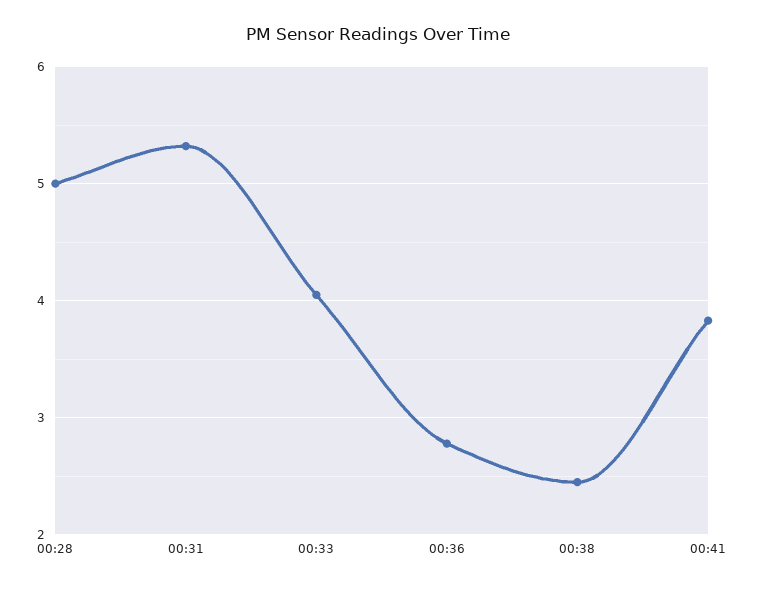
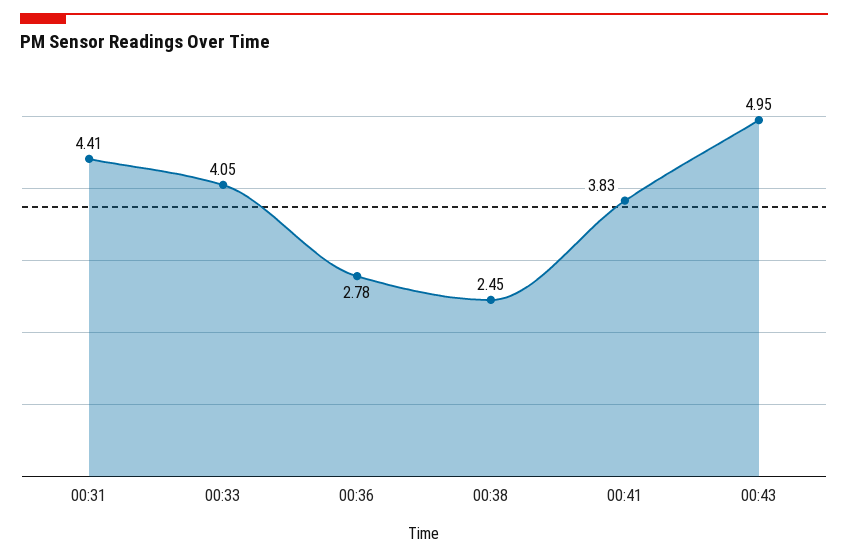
00:28: 5 -> none
00:31: 5.3 -> 4.41
00:43: none -> 4.95

